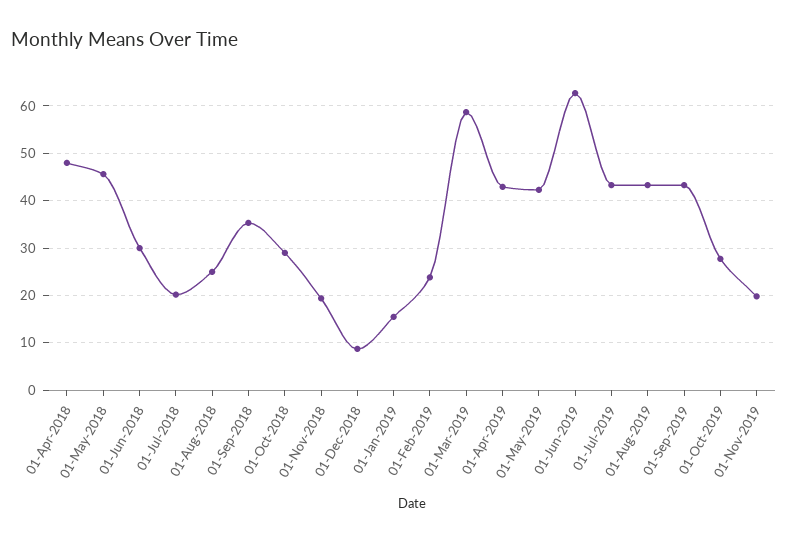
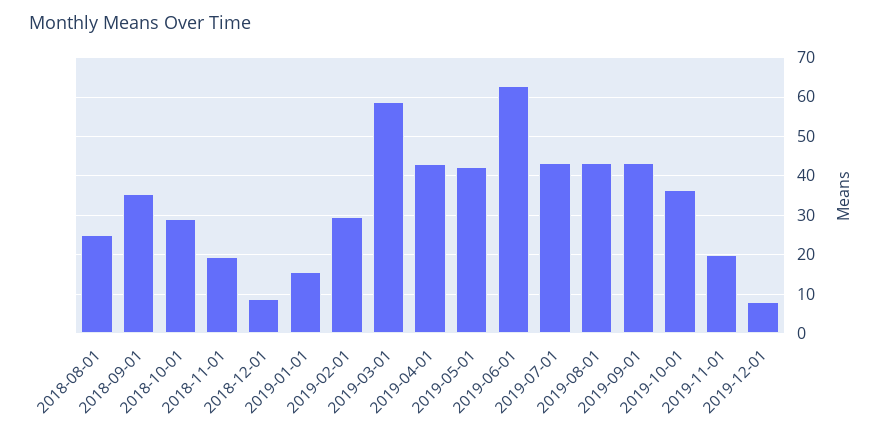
01-Apr-2018: 48 -> none
01-May-2018: 46 -> none
01-Jun-2018: 30 -> none
01-Jul-2018: 20 -> none
01-Feb-2019: 24 -> 30
01-Oct-2019: 28 -> 36
2019-12-01: none -> 8

